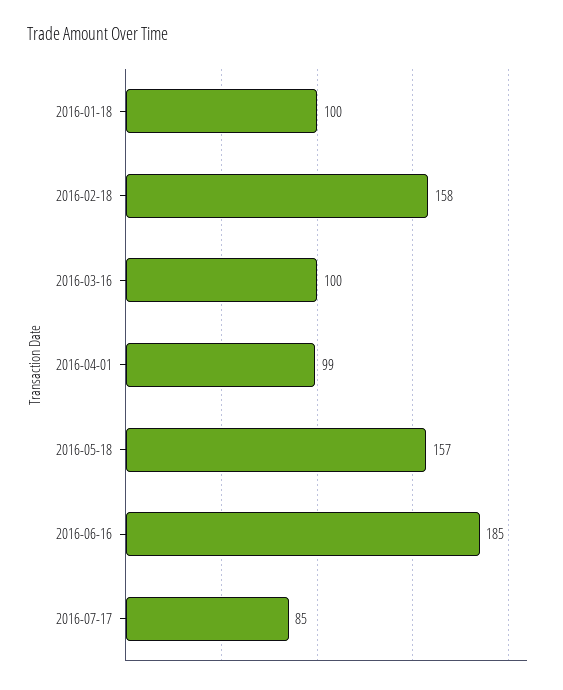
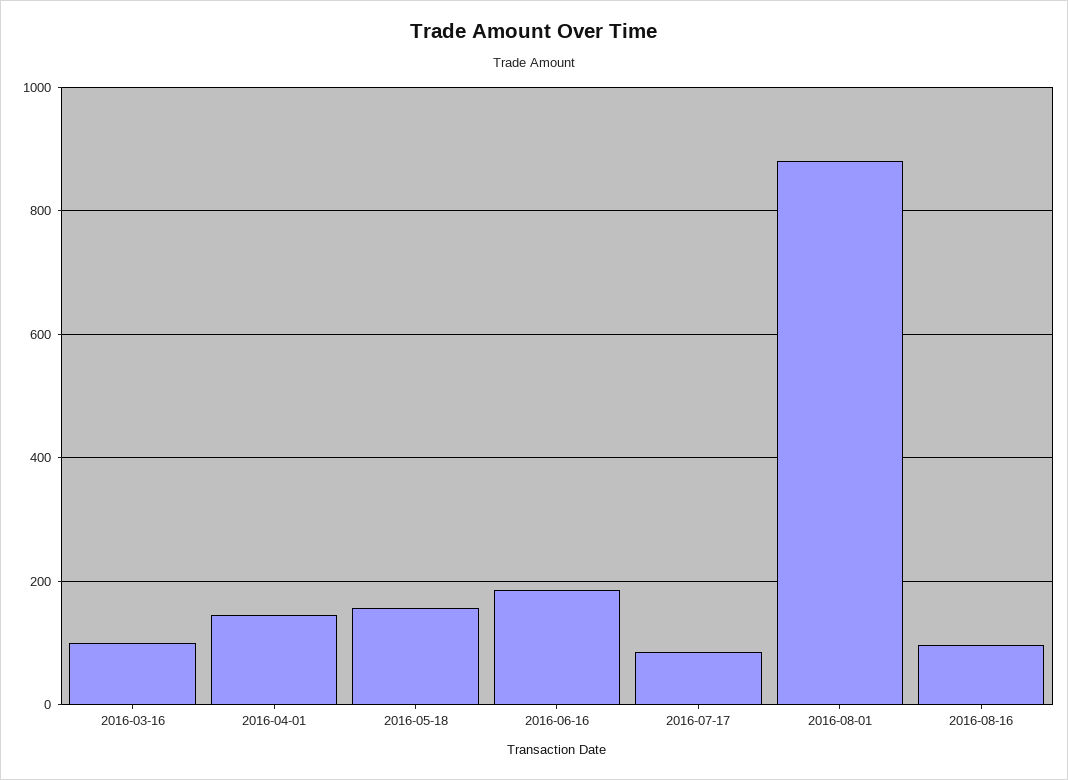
2016-01-18: 100 -> none
2016-02-18: 158 -> none
2016-04-01: 99 -> 140
2016-08-01: none -> 880
2016-08-16: none -> 100

